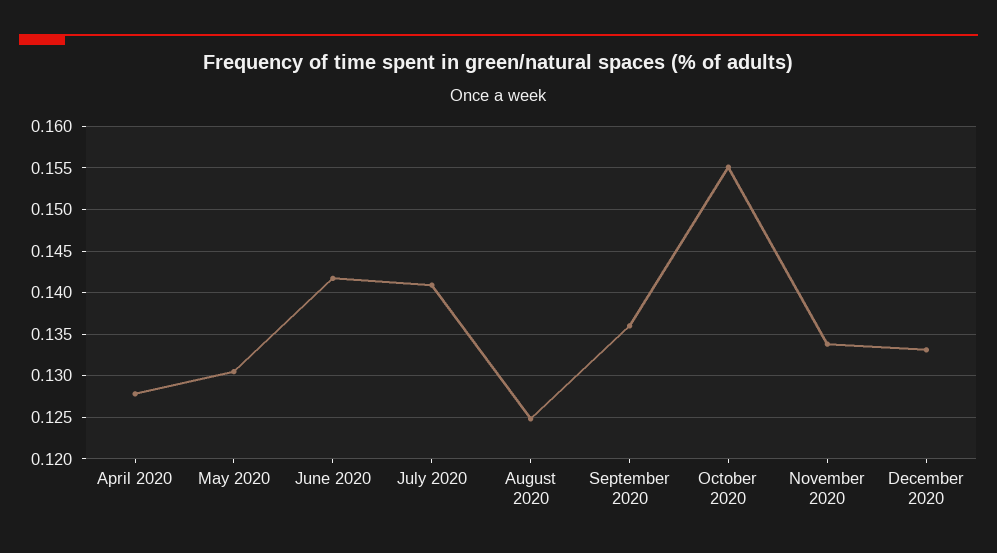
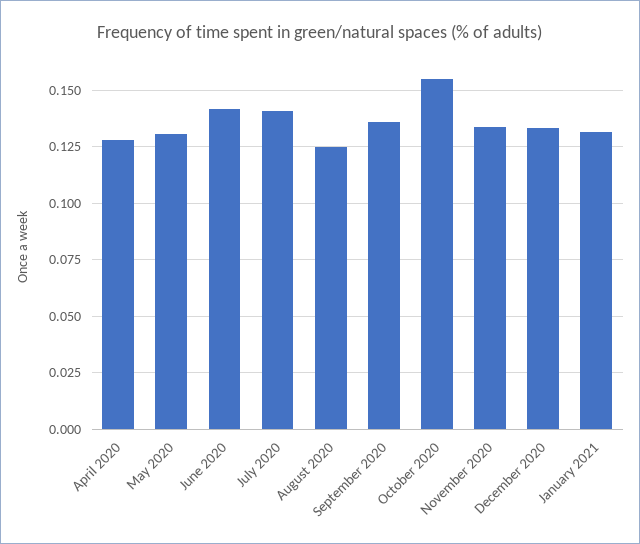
January 2021: none -> 0.13

